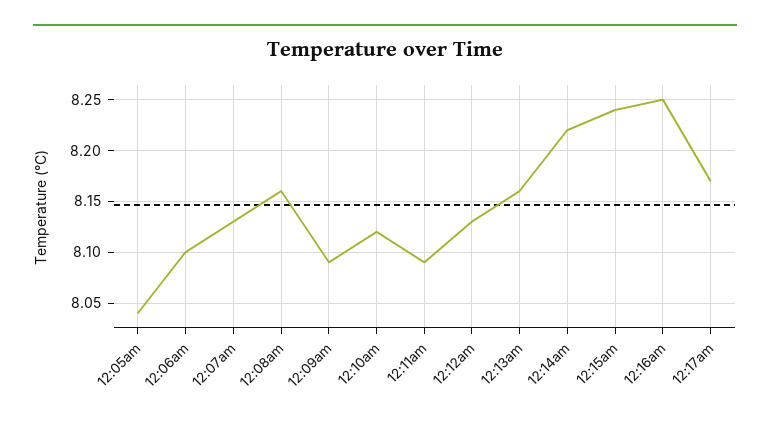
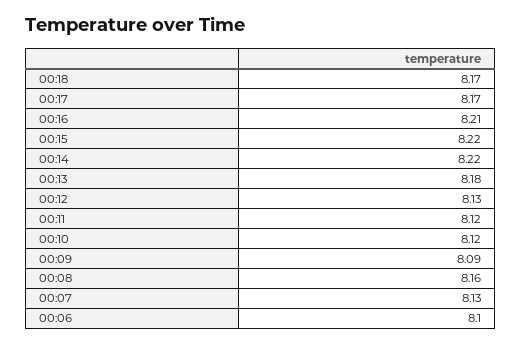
12:05am: 8.04 -> none
12:11am: 8.09 -> 8.12
12:13am: 8.16 -> 8.18
12:15am: 8.24 -> 8.22
12:16am: 8.25 -> 8.21
00:18: none -> 8.17

